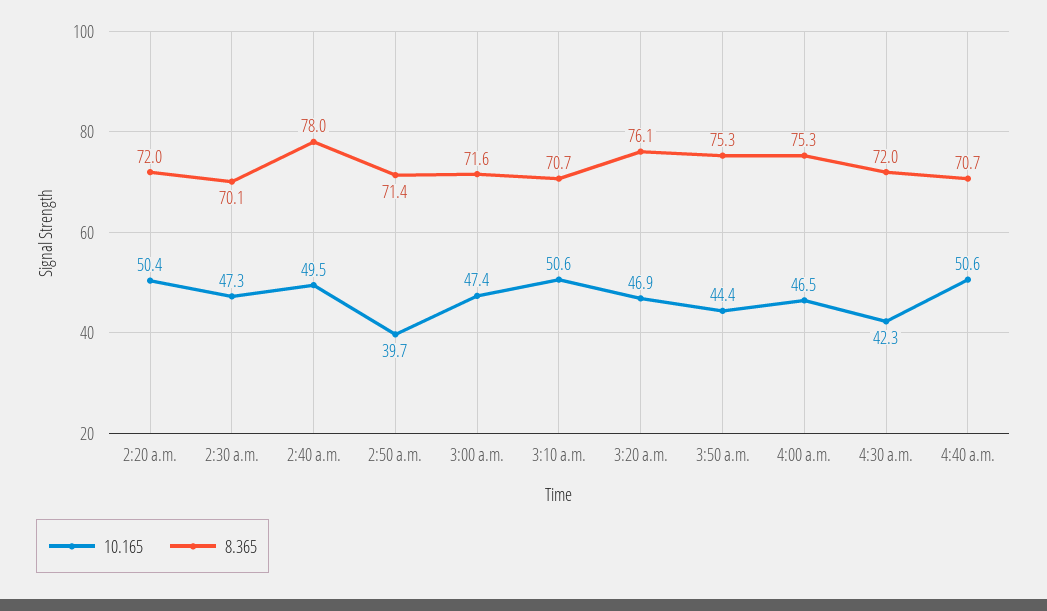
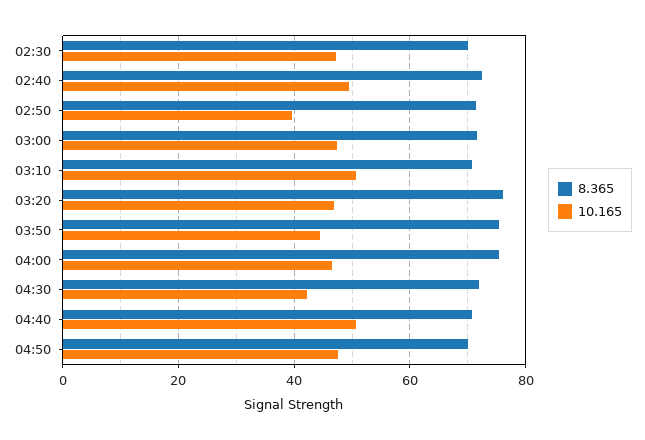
10.165, 2:20 a.m.: 50.4 -> none
8.365, 2:20 a.m.: 72 -> none
8.365, 2:40 a.m.: 78 -> 72
8.365, 04:50: none -> 70
10.165, 04:50: none -> 48

